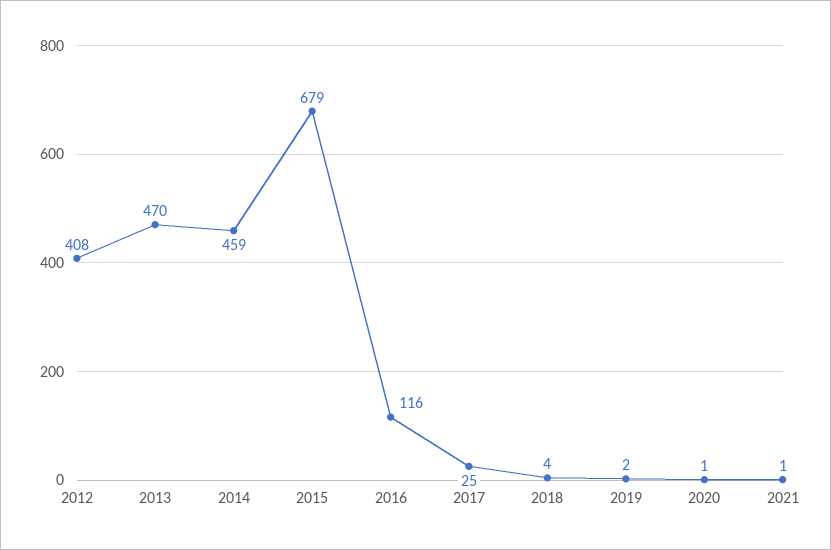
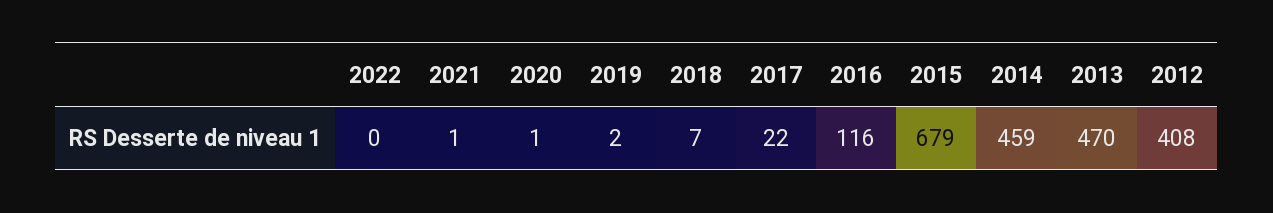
2017: 25 -> 22
2018: 4 -> 7
2022: none -> 0

